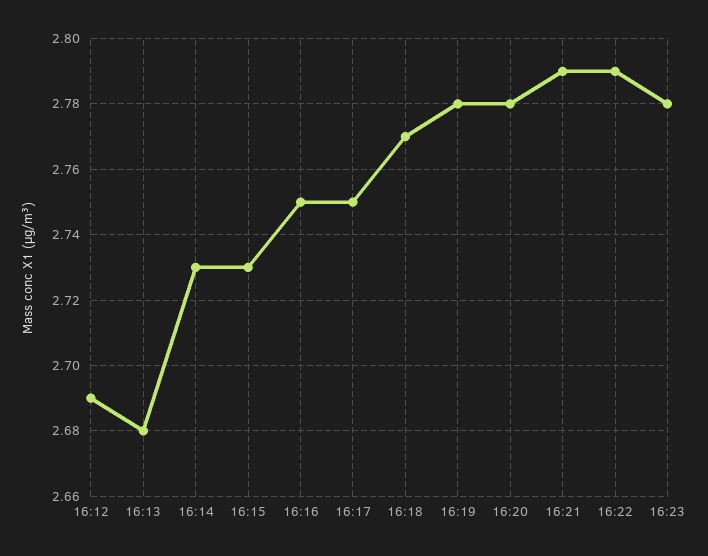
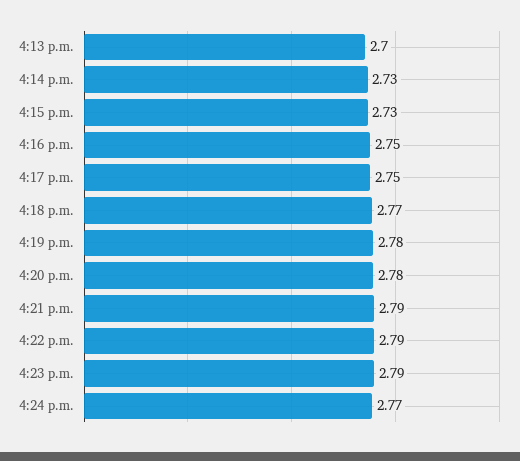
16:12: 2.69 -> none
16:13: 2.68 -> 2.7
16:23: 2.78 -> 2.79
4:24 p.m.: none -> 2.77

